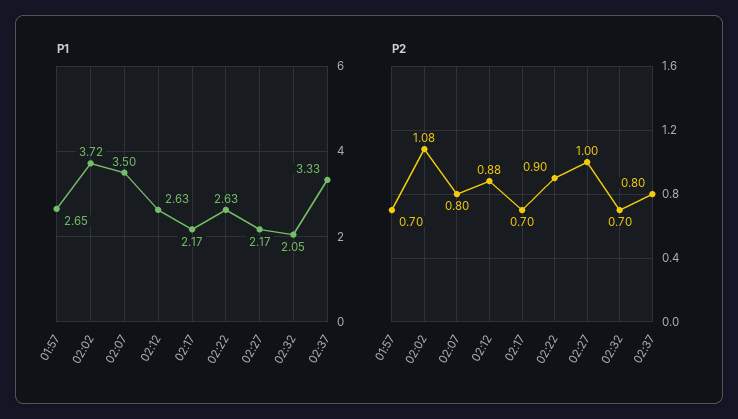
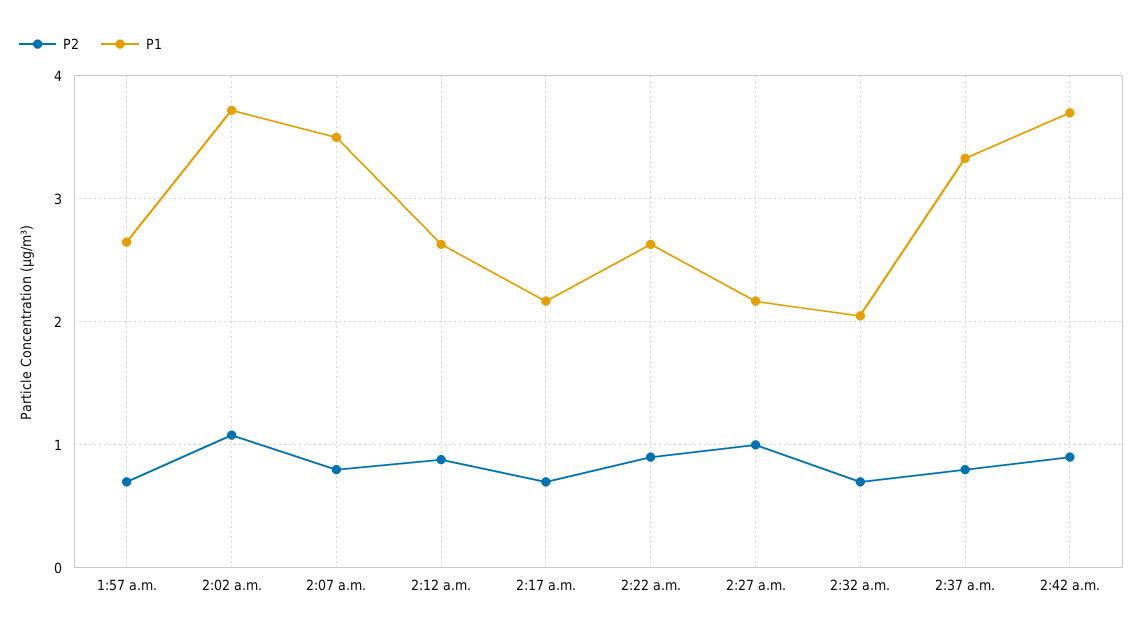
P2, 2:42 a.m.: none -> 0.9
P1, 2:42 a.m.: none -> 3.7

